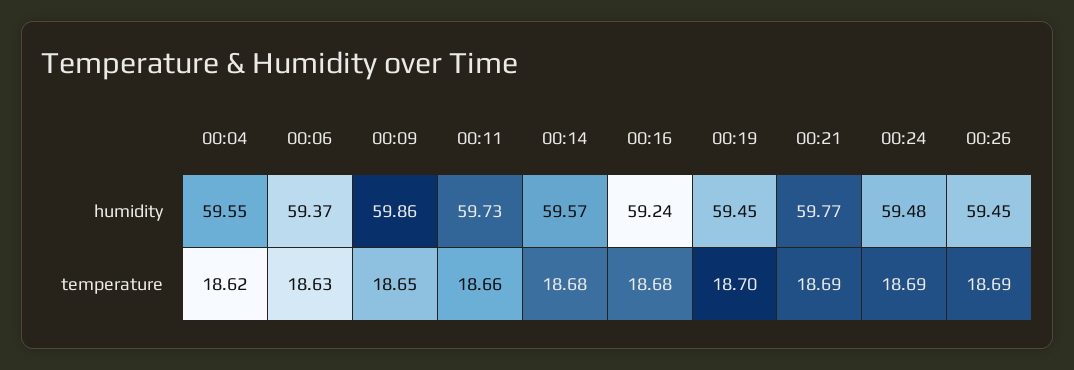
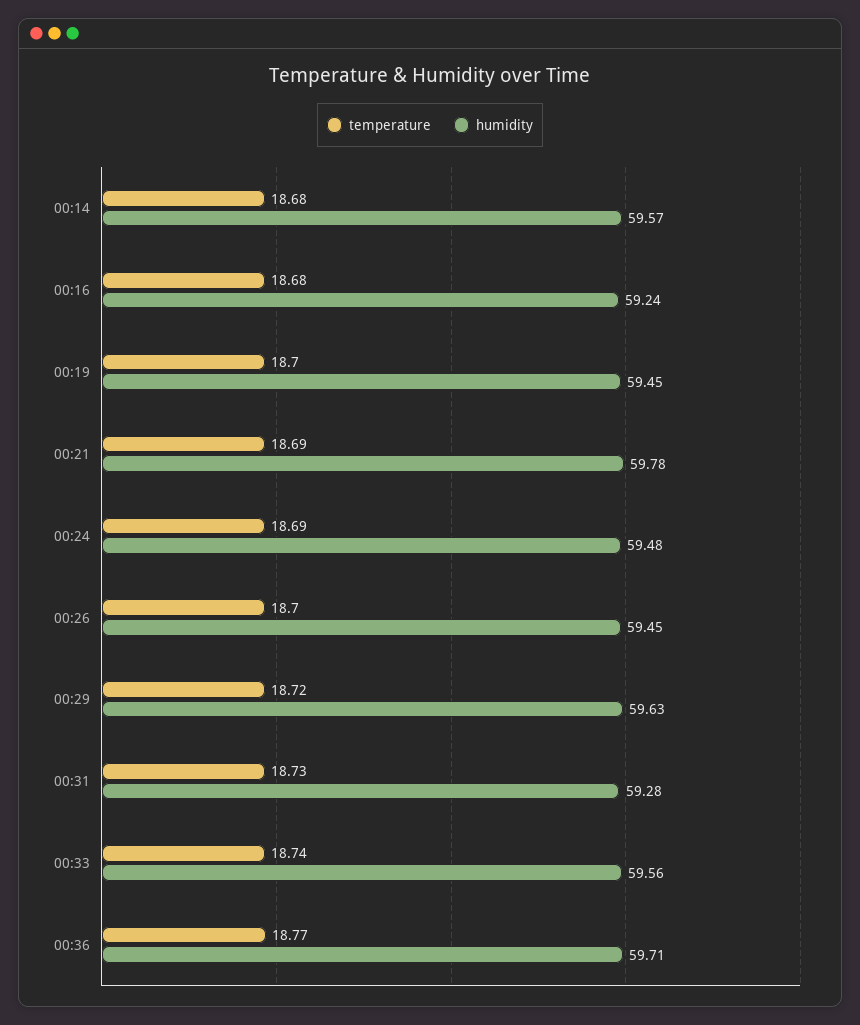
humidity, 00:04: 59.55 -> none
humidity, 00:06: 59.37 -> none
humidity, 00:09: 59.86 -> none
humidity, 00:11: 59.73 -> none
humidity, 00:21: 59.77 -> 59.78
temperature, 00:04: 18.62 -> none
temperature, 00:06: 18.63 -> none
temperature, 00:09: 18.65 -> none
temperature, 00:11: 18.66 -> none
temperature, 00:26: 18.69 -> 18.7
temperature, 00:29: none -> 18.72
humidity, 00:29: none -> 59.63
temperature, 00:31: none -> 18.73
humidity, 00:31: none -> 59.28
temperature, 00:33: none -> 18.74
humidity, 00:33: none -> 59.56
temperature, 00:36: none -> 18.77
humidity, 00:36: none -> 59.71

